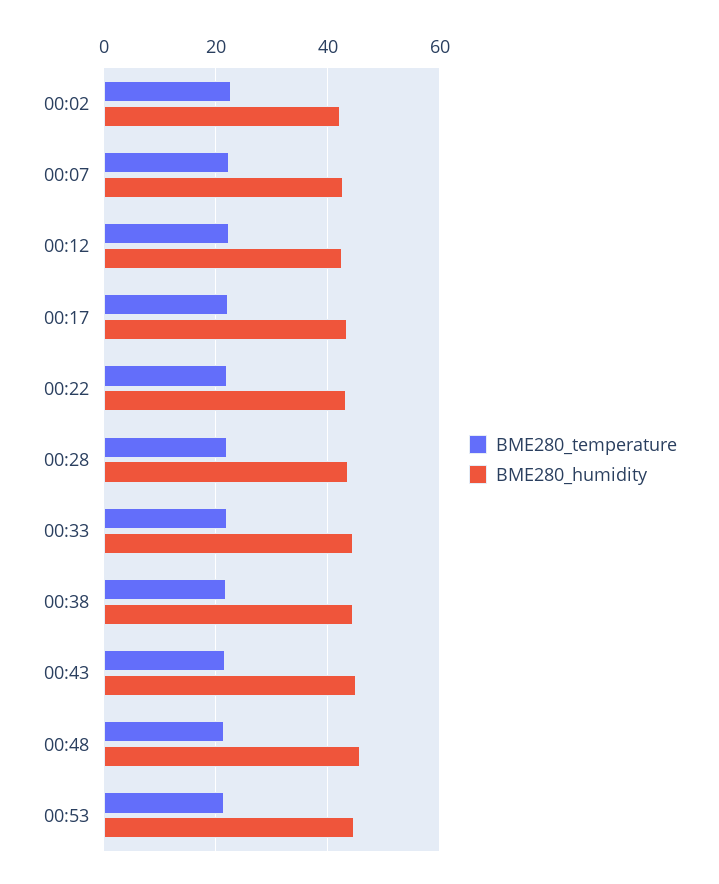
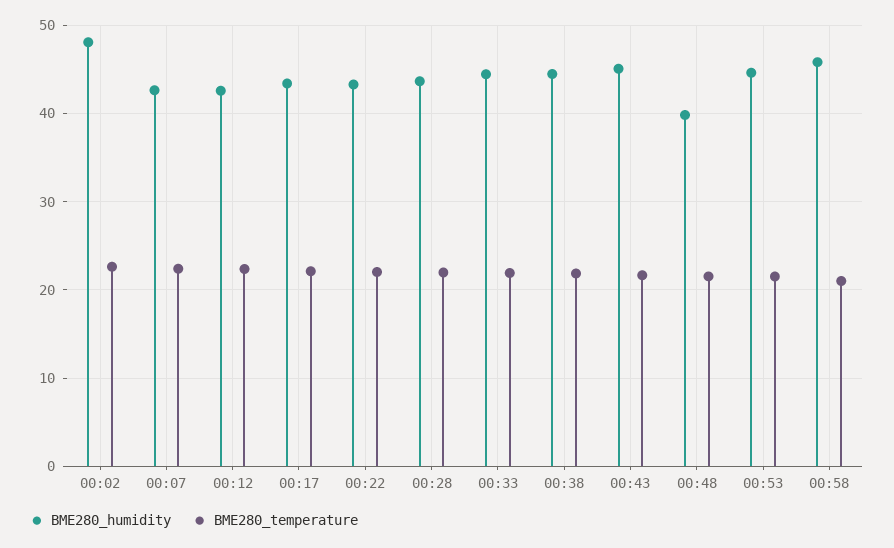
BME280_humidity, 00:02: 42 -> 48
BME280_humidity, 00:48: 46 -> 40
BME280_humidity, 00:58: none -> 46
BME280_temperature, 00:58: none -> 21

